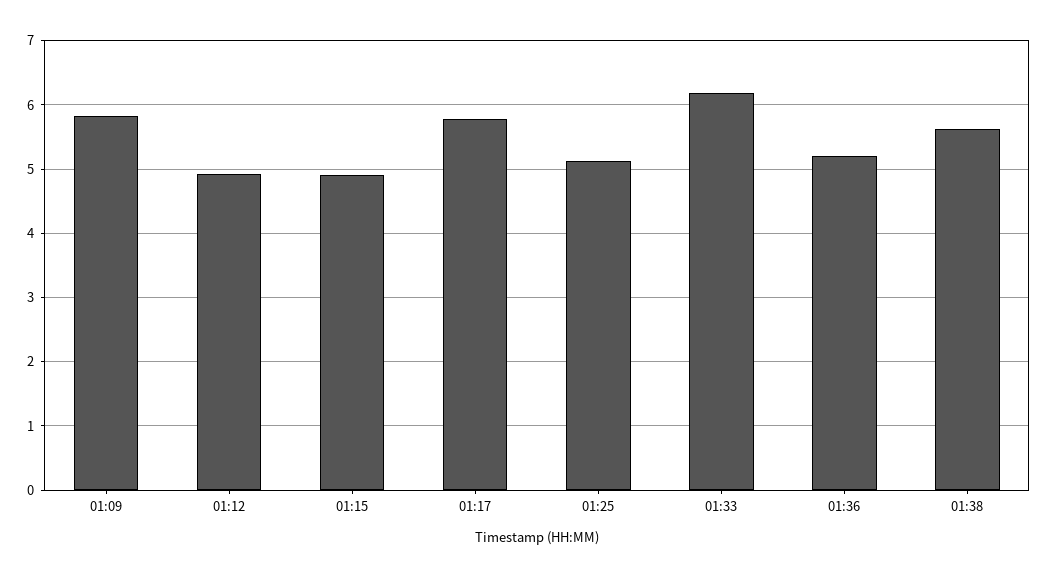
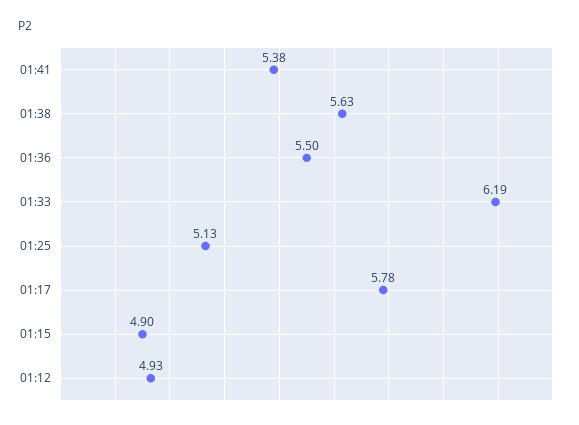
01:09: 5.8 -> none
01:36: 5.2 -> 5.5
01:41: none -> 5.38

